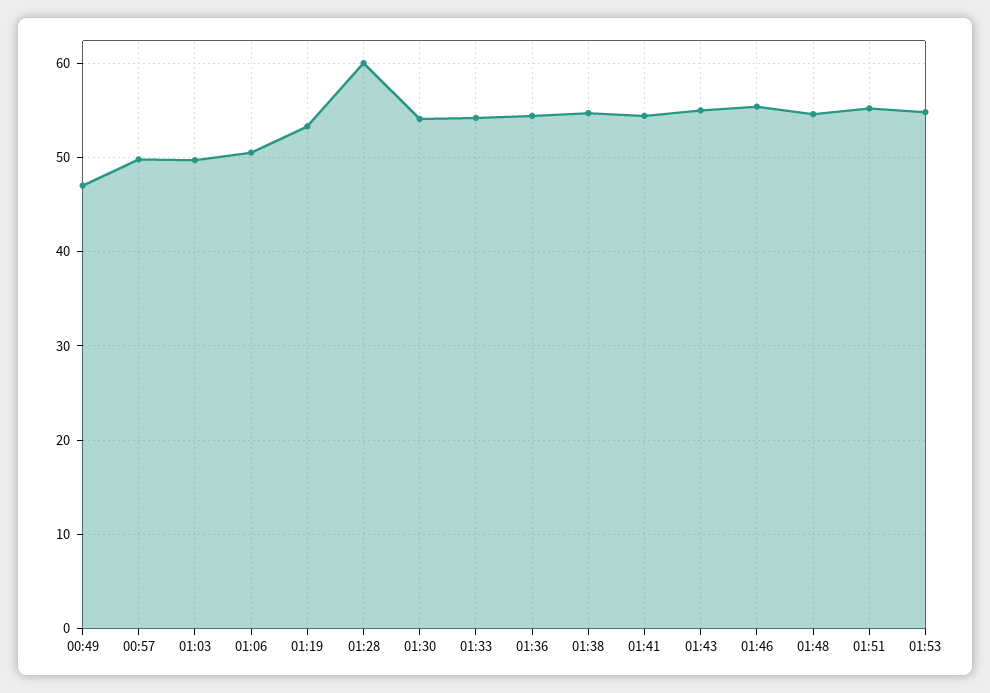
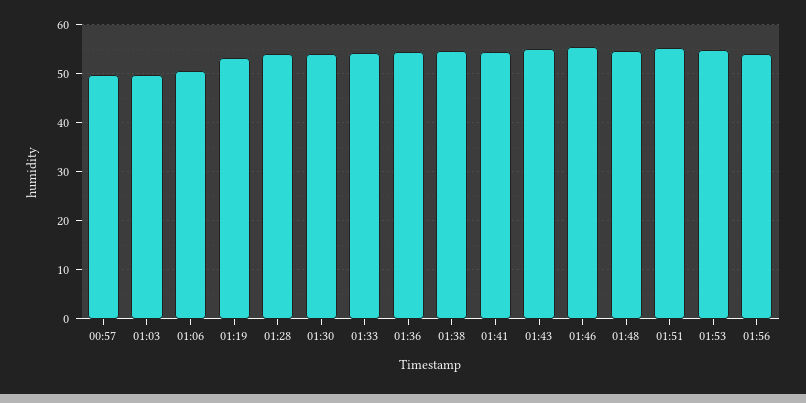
00:49: 47 -> none
01:28: 60 -> 54
01:56: none -> 54

